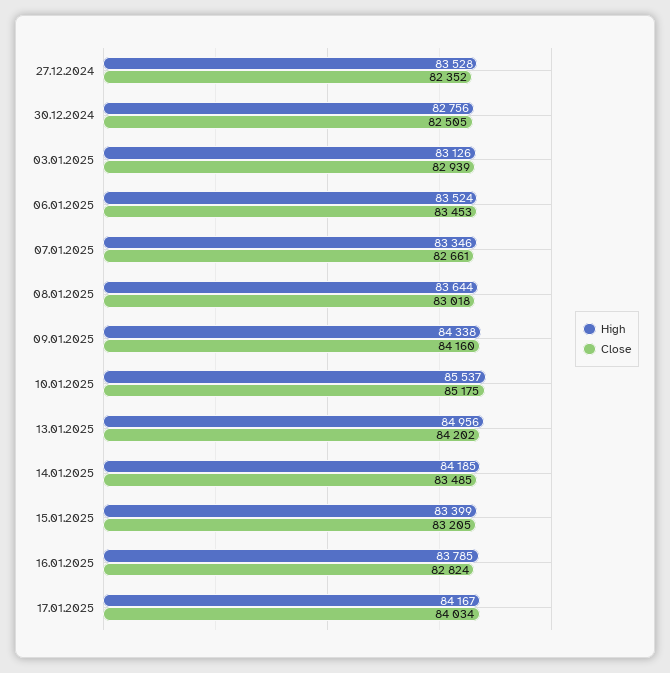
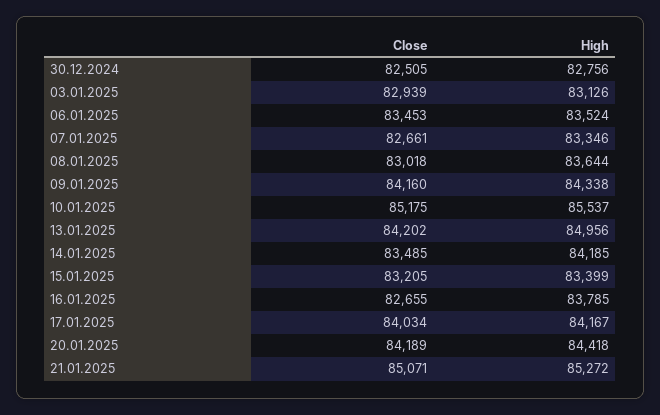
High, 27.12.2024: 83528 -> none
Close, 27.12.2024: 82352 -> none
Close, 16.01.2025: 82824 -> 82655
Close, 20.01.2025: none -> 84189
High, 20.01.2025: none -> 84418
Close, 21.01.2025: none -> 85071
High, 21.01.2025: none -> 85272

